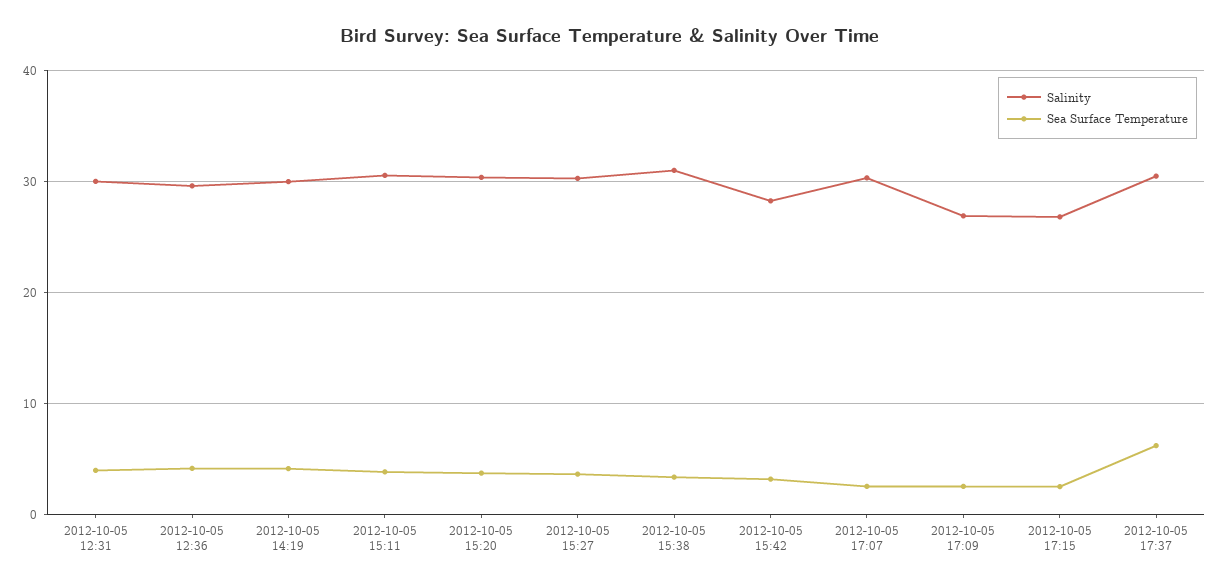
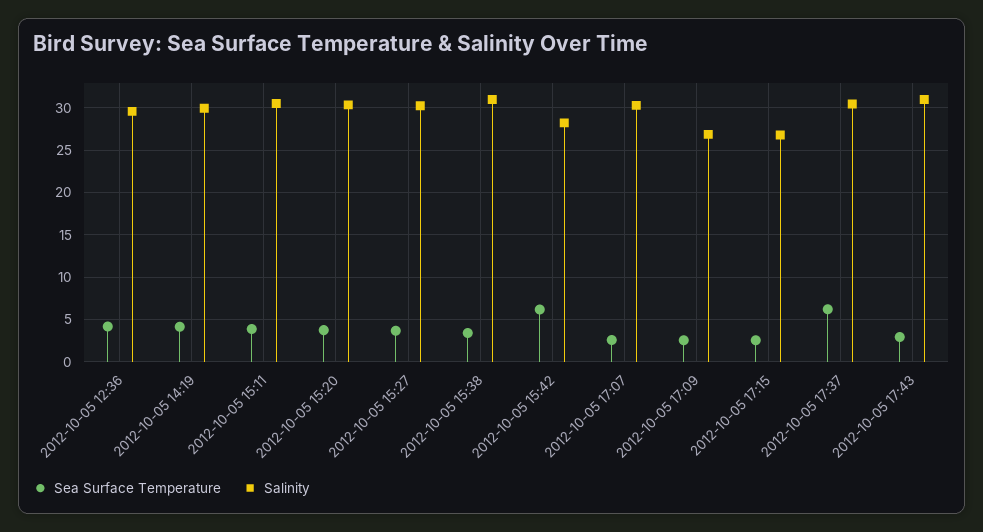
Salinity, 2012-10-05 12:31: 30 -> none
Sea Surface Temperature, 2012-10-05 12:31: 4 -> none
Sea Surface Temperature, 2012-10-05 15:42: 3 -> 6
Sea Surface Temperature, 2012-10-05 17:43: none -> 3
Salinity, 2012-10-05 17:43: none -> 31

